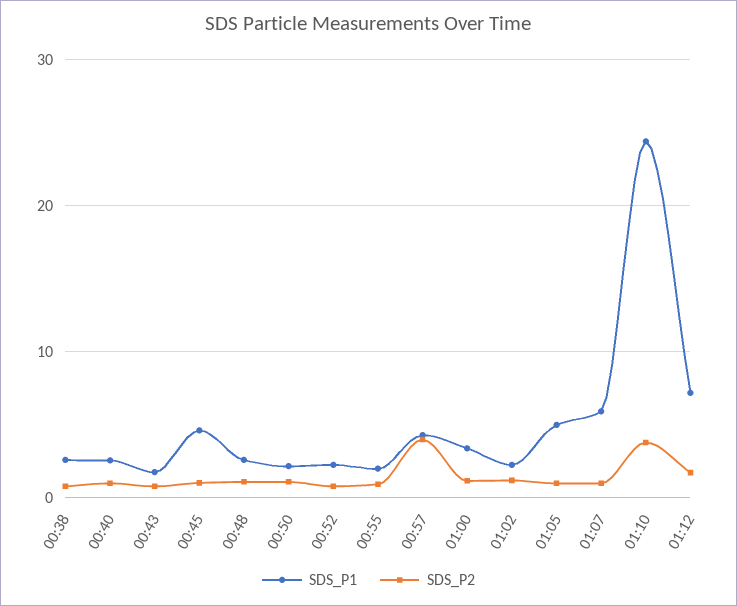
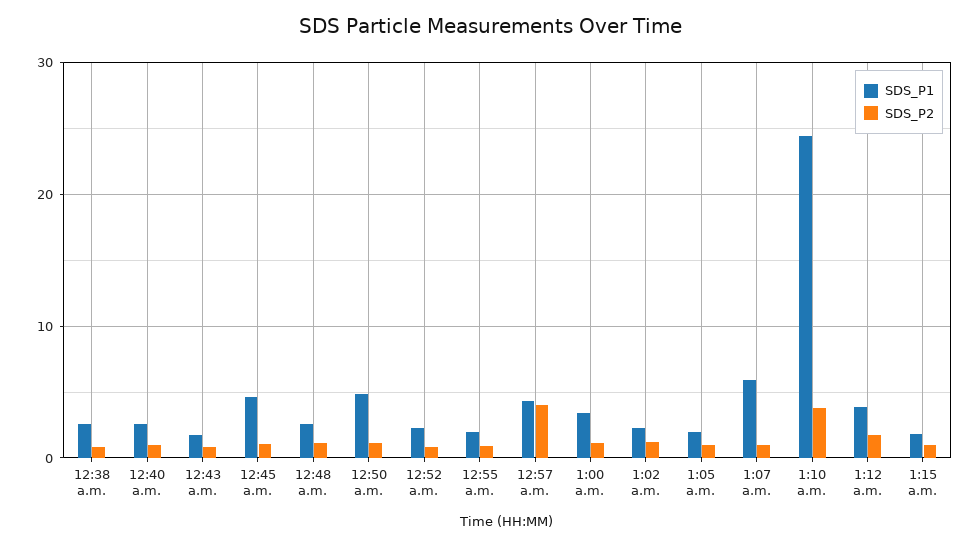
SDS_P1, 00:50: 2 -> 5
SDS_P1, 01:05: 5 -> 2
SDS_P1, 01:12: 7 -> 4
SDS_P1, 1:15 a.m.: none -> 2
SDS_P2, 1:15 a.m.: none -> 1

